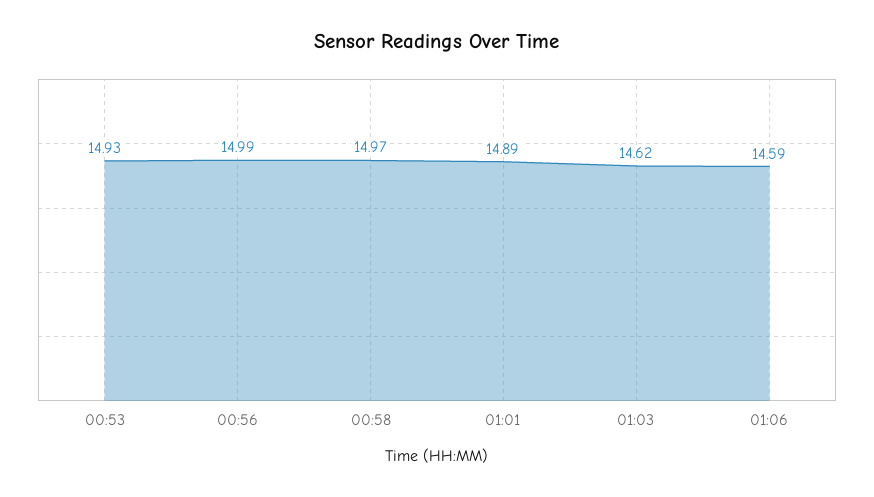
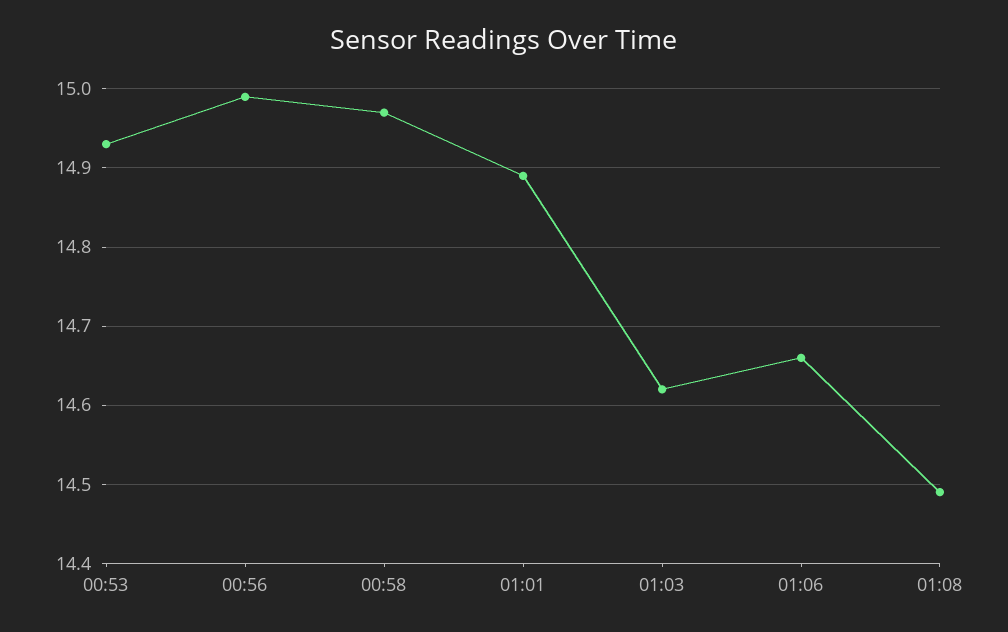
01:06: 14.59 -> 14.66
01:08: none -> 14.49

